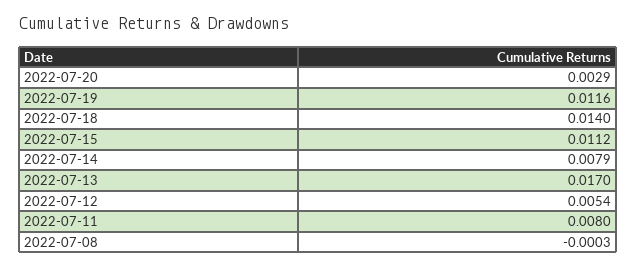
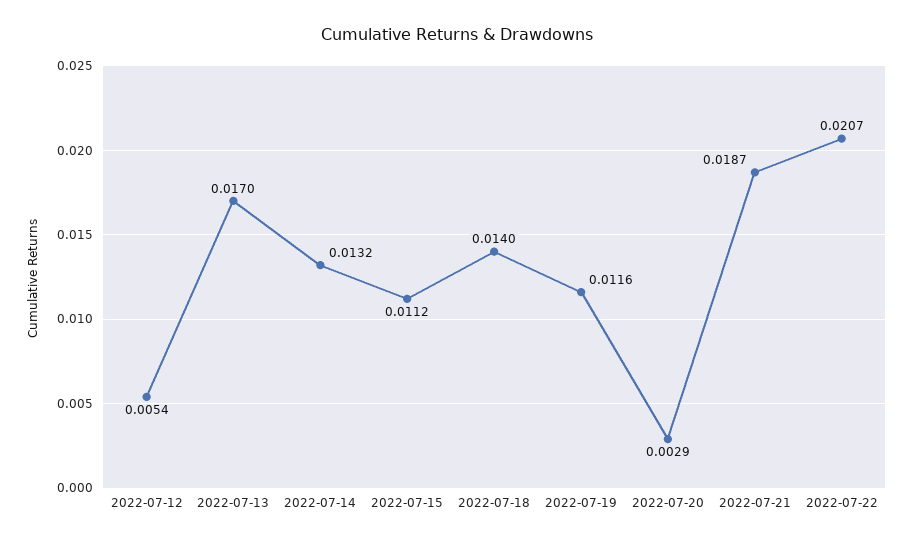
2022-07-14: 0.0079 -> 0.0132
2022-07-11: 0.008 -> none
2022-07-08: -0.0003 -> none
2022-07-21: none -> 0.0187
2022-07-22: none -> 0.0207

